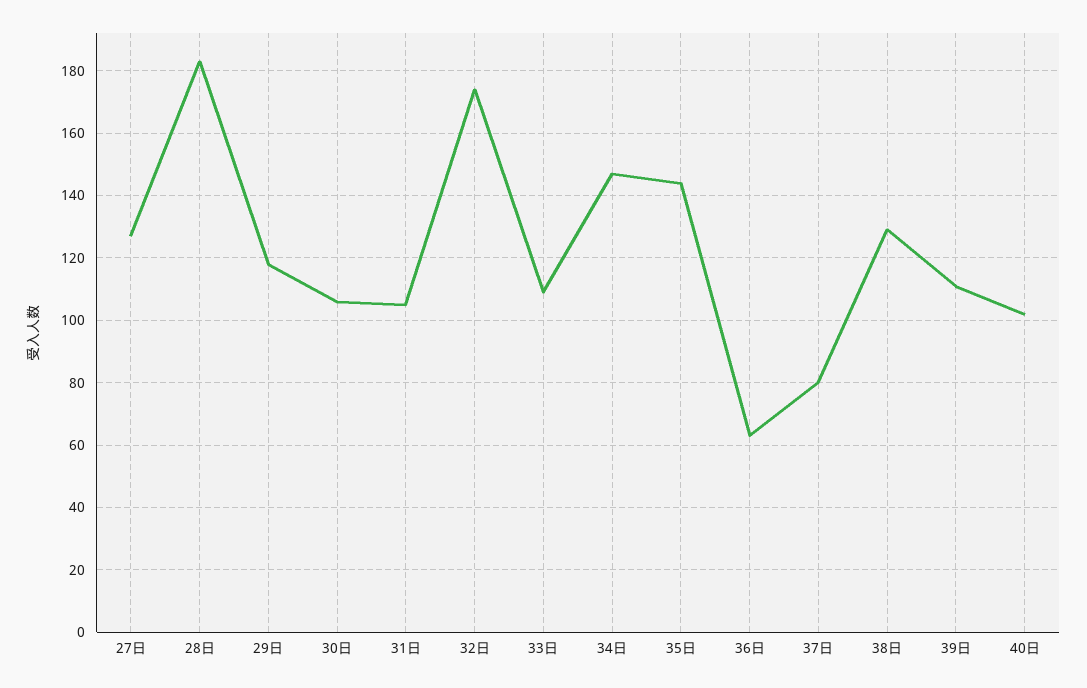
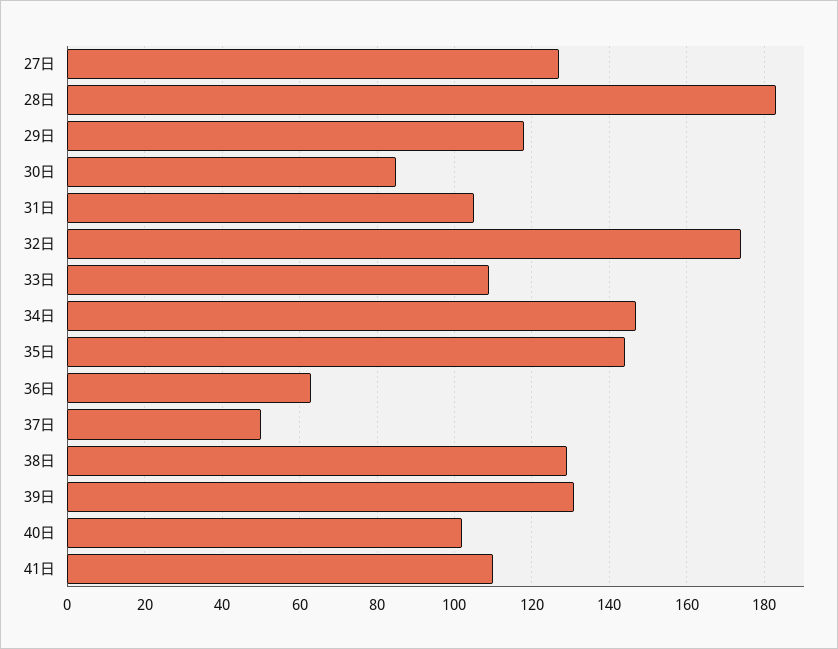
30日: 105 -> 85
37日: 80 -> 50
39日: 110 -> 130
41日: none -> 110

